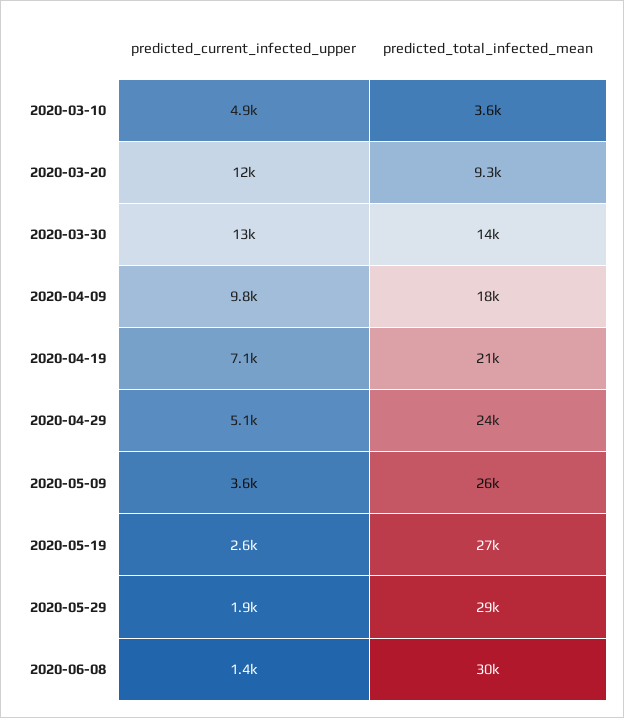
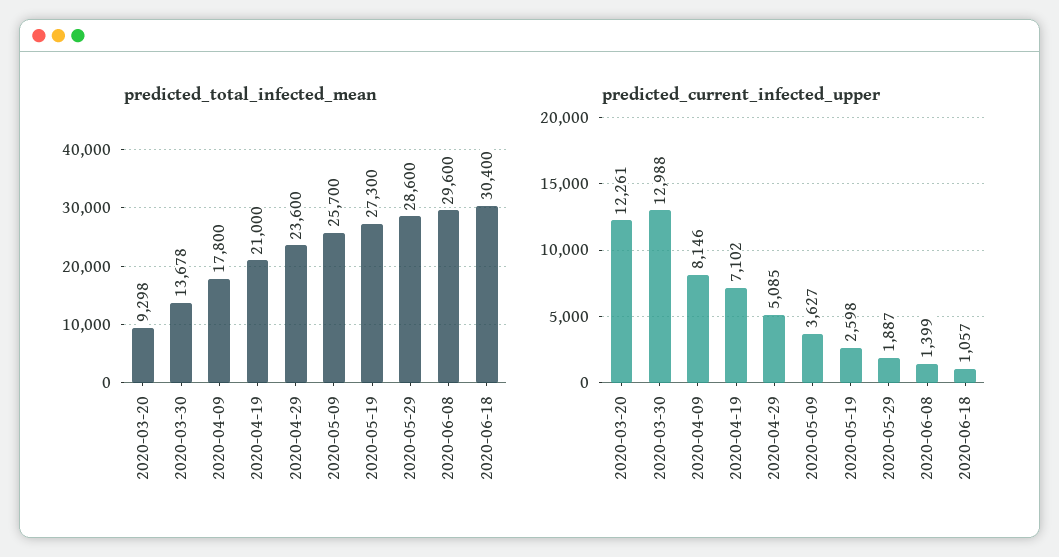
predicted_current_infected_upper, 2020-03-10: 4900 -> none
predicted_total_infected_mean, 2020-03-10: 3600 -> none
predicted_current_infected_upper, 2020-04-09: 9800 -> 8146
predicted_total_infected_mean, 2020-06-18: none -> 30400
predicted_current_infected_upper, 2020-06-18: none -> 1057

